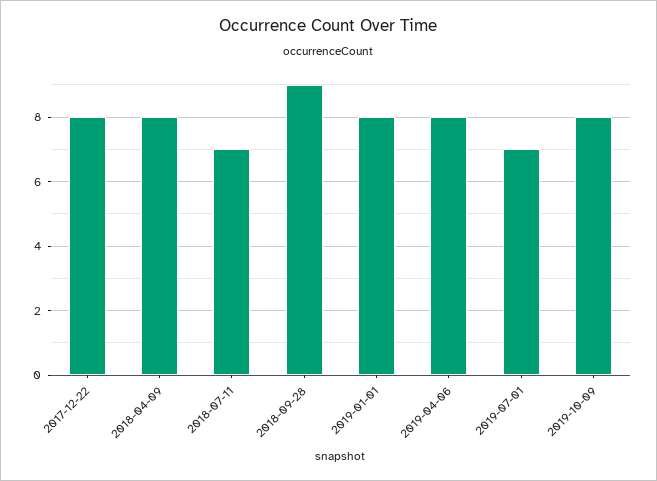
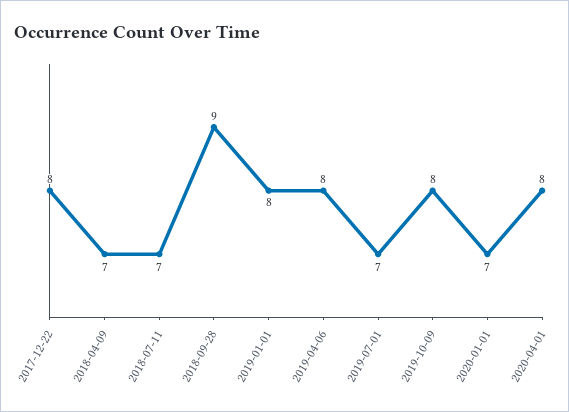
2018-04-09: 8 -> 7
2020-01-01: none -> 7
2020-04-01: none -> 8

